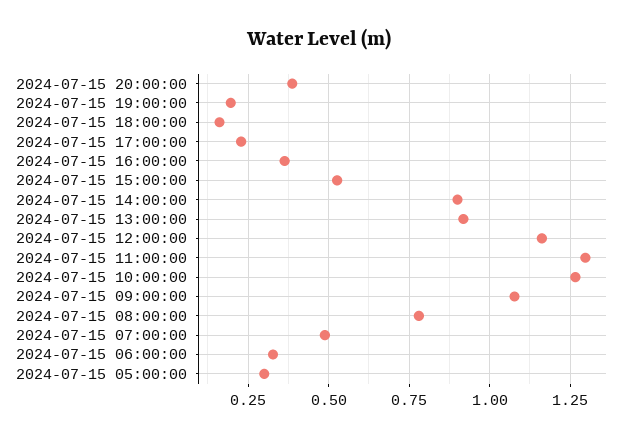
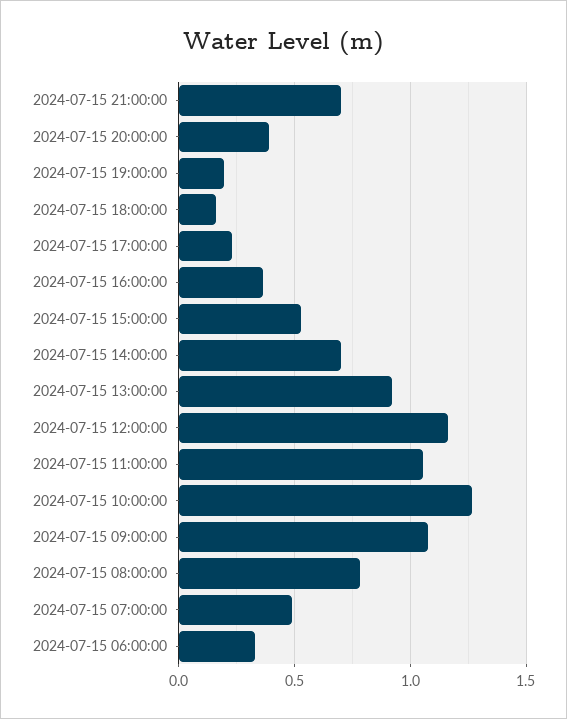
2024-07-15 14:00:00: 0.9 -> 0.7
2024-07-15 11:00:00: 1.3 -> 1.05
2024-07-15 05:00:00: 0.3 -> none
2024-07-15 21:00:00: none -> 0.7

